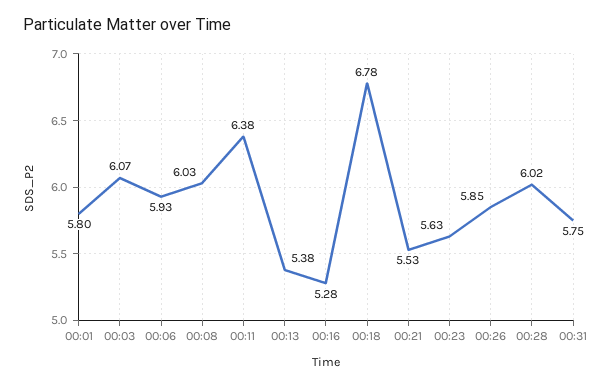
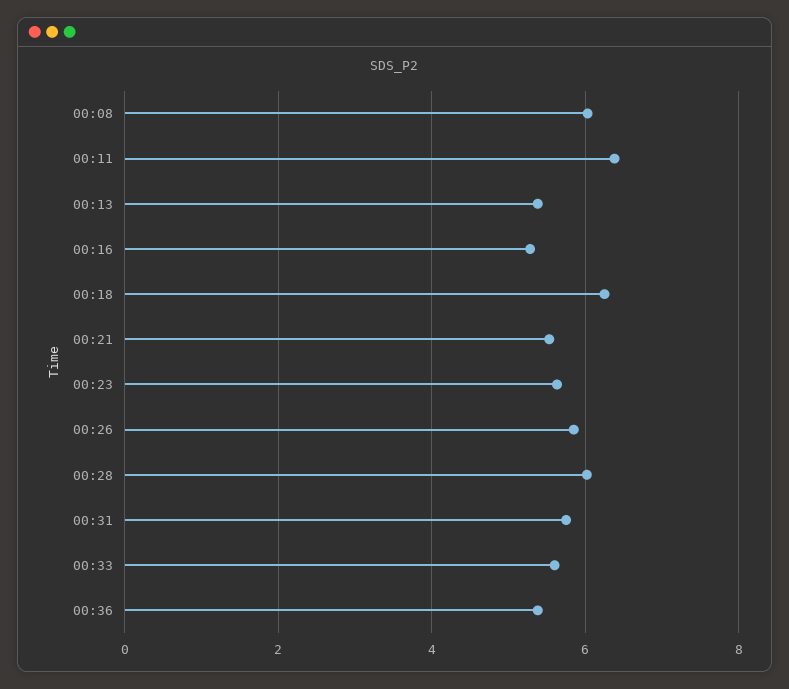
00:01: 5.8 -> none
00:03: 6.07 -> none
00:06: 5.93 -> none
00:18: 6.78 -> 6.2
00:33: none -> 5.6
00:36: none -> 5.4

